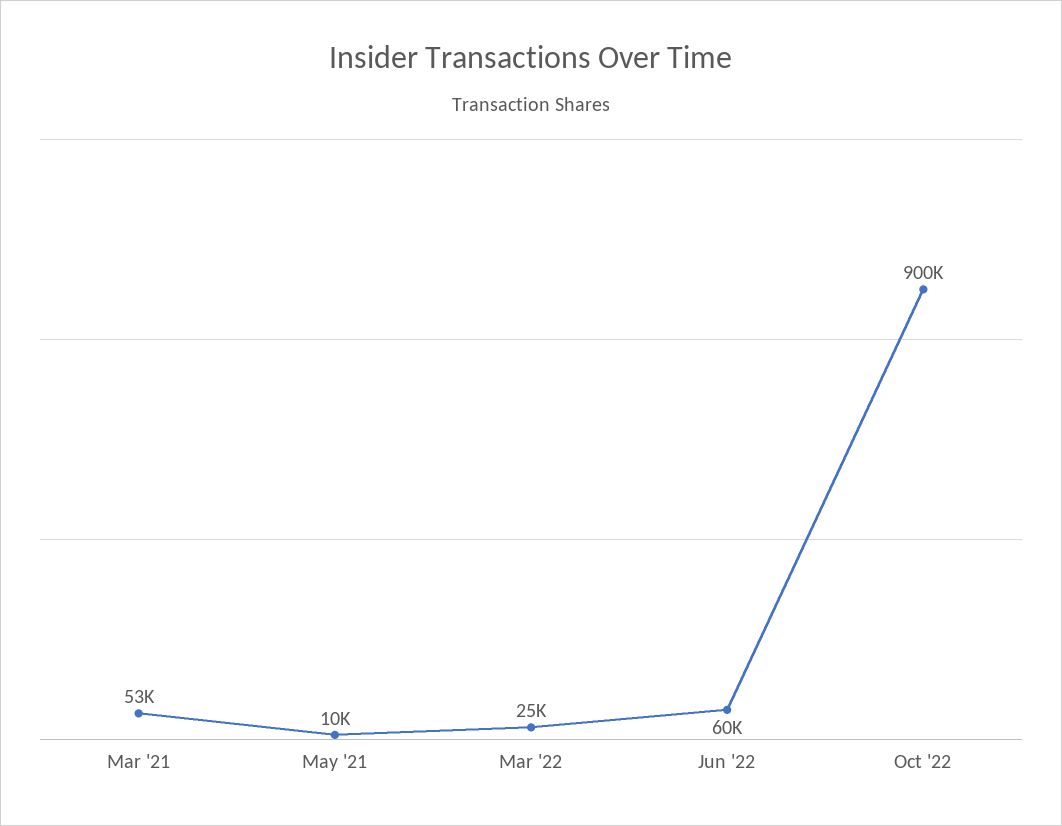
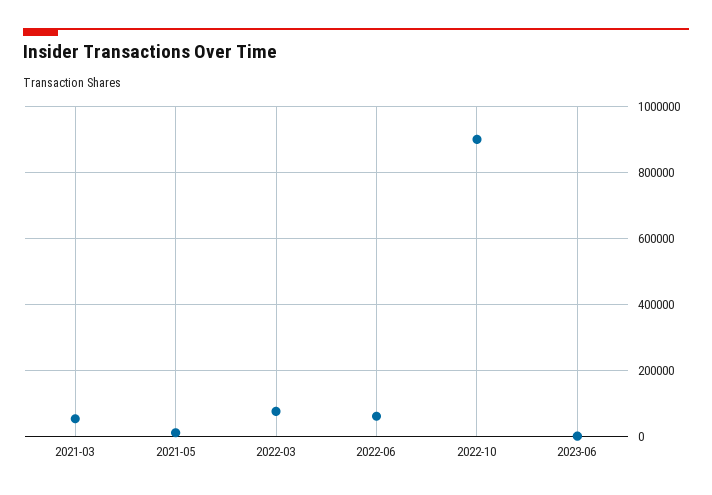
Mar '22: 25000 -> 80000
2023-06: none -> 0

